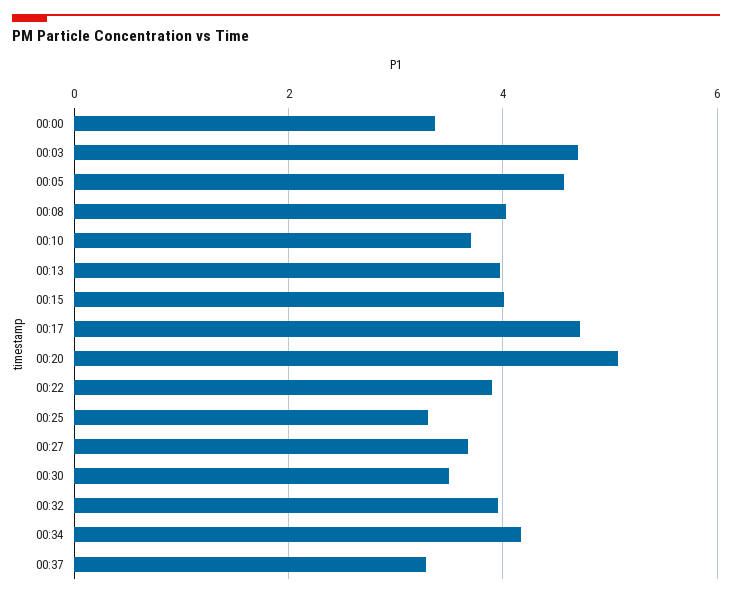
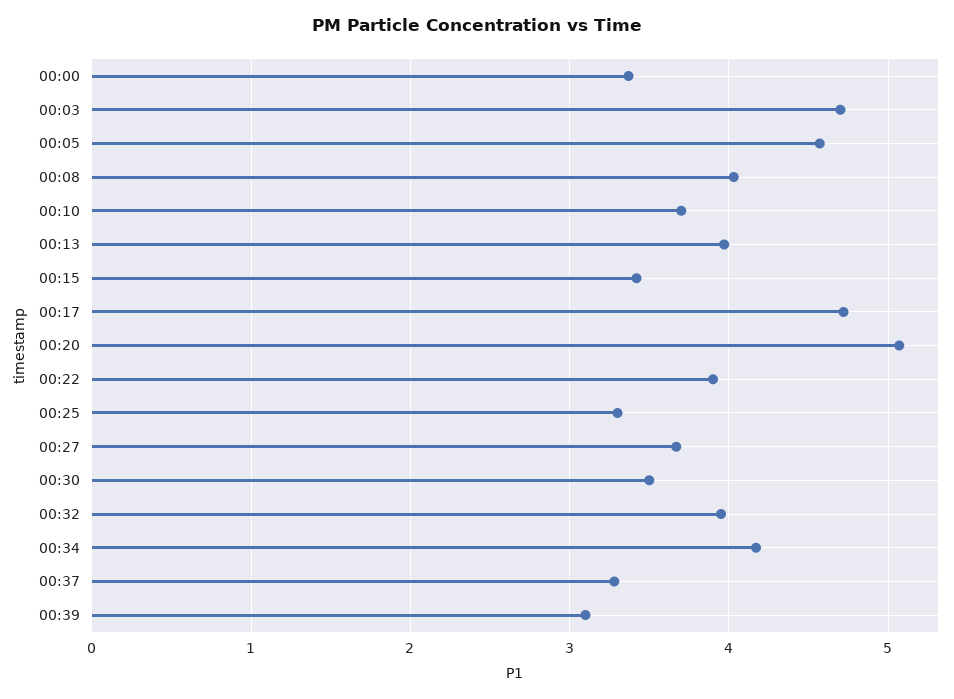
00:15: 4 -> 3.4
00:39: none -> 3.1

